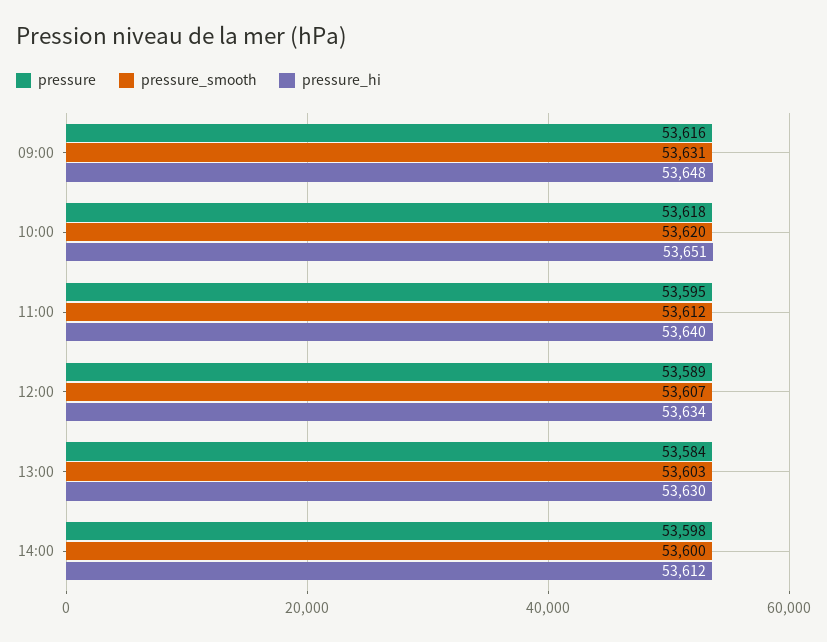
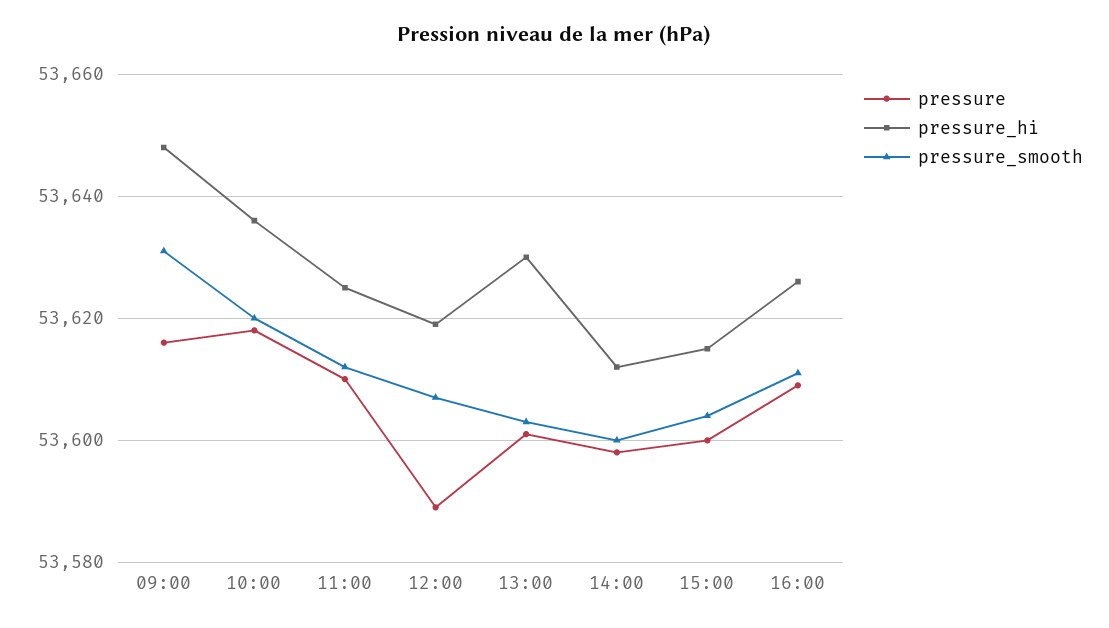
pressure_hi, 10:00: 53651 -> 53635
pressure, 11:00: 53595 -> 53610
pressure_hi, 11:00: 53640 -> 53625
pressure_hi, 12:00: 53634 -> 53620
pressure, 13:00: 53584 -> 53600
pressure, 15:00: none -> 53600
pressure_hi, 15:00: none -> 53615
pressure_smooth, 15:00: none -> 53605
pressure, 16:00: none -> 53610
pressure_hi, 16:00: none -> 53625
pressure_smooth, 16:00: none -> 53610

